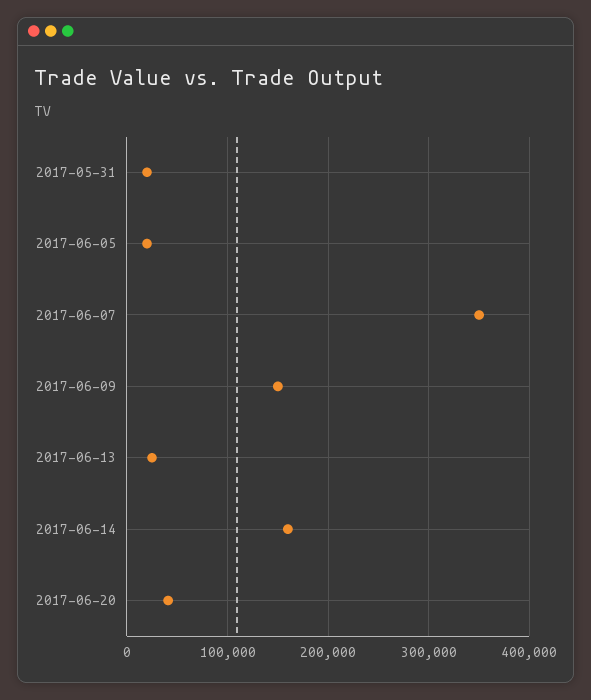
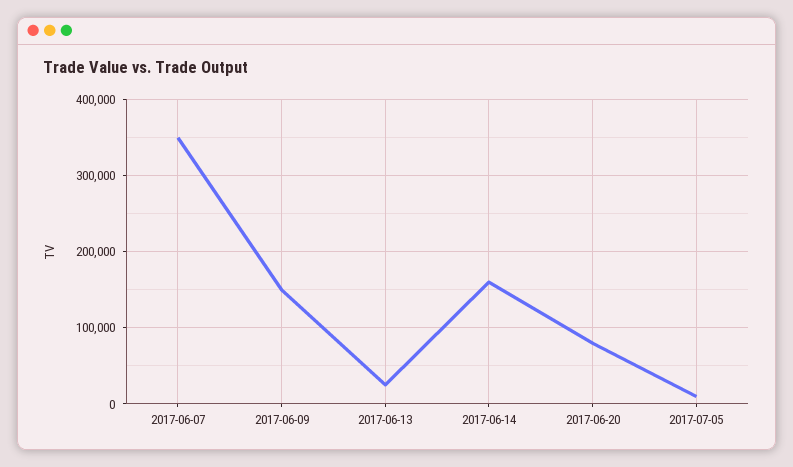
2017-05-31: 20000 -> none
2017-06-05: 20000 -> none
2017-06-20: 40000 -> 80000
2017-07-05: none -> 10000

